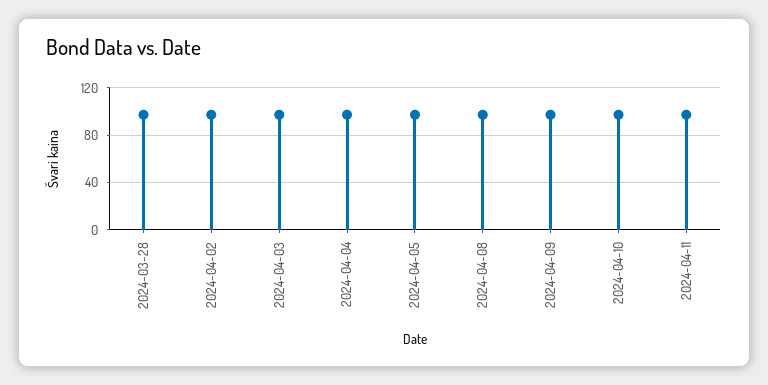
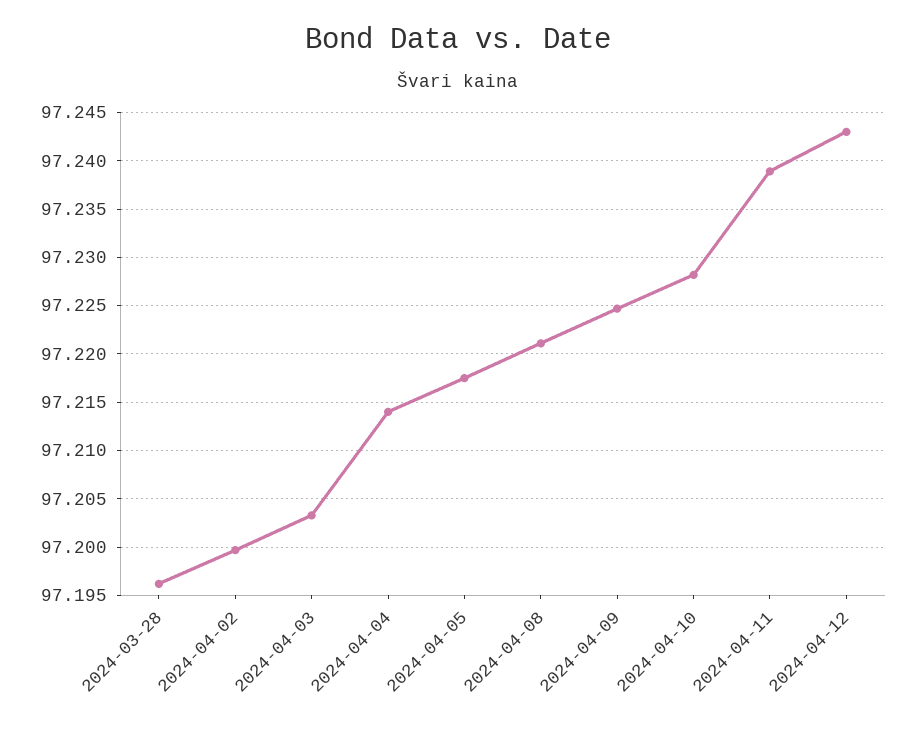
2024-04-12: none -> 97.243

